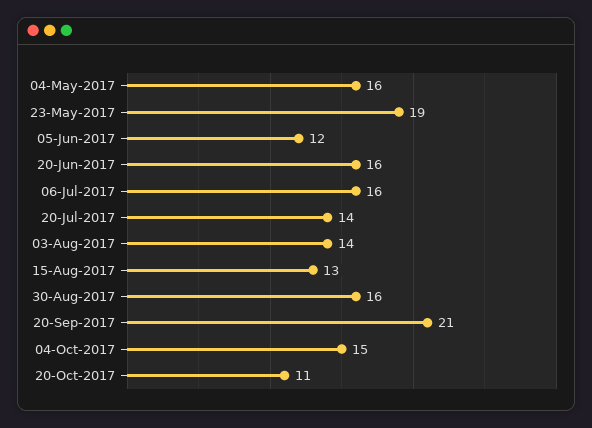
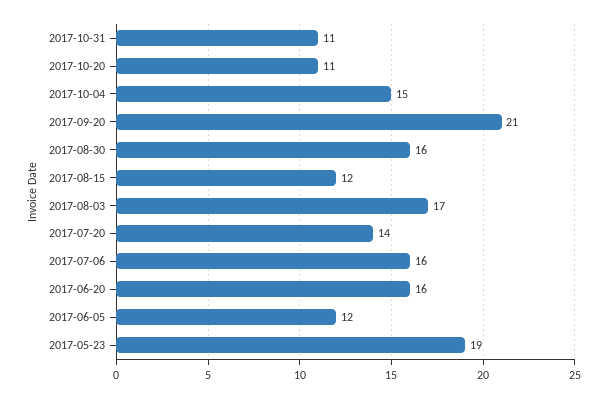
04-May-2017: 16 -> none
03-Aug-2017: 14 -> 17
15-Aug-2017: 13 -> 12
2017-10-31: none -> 11

